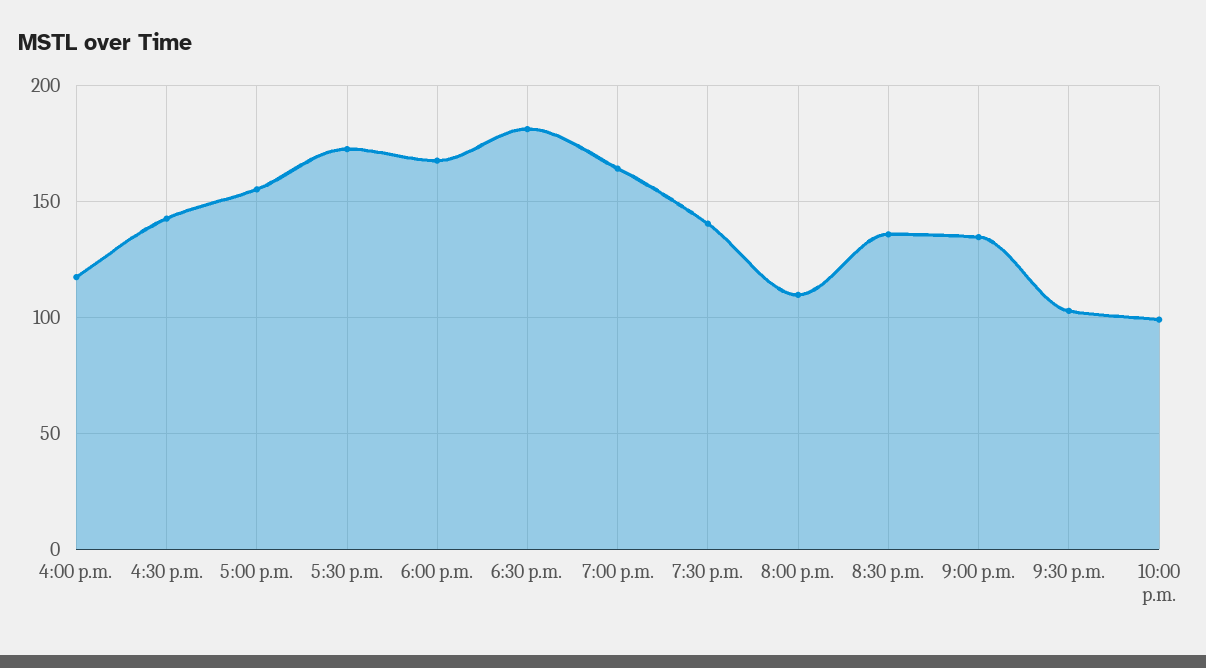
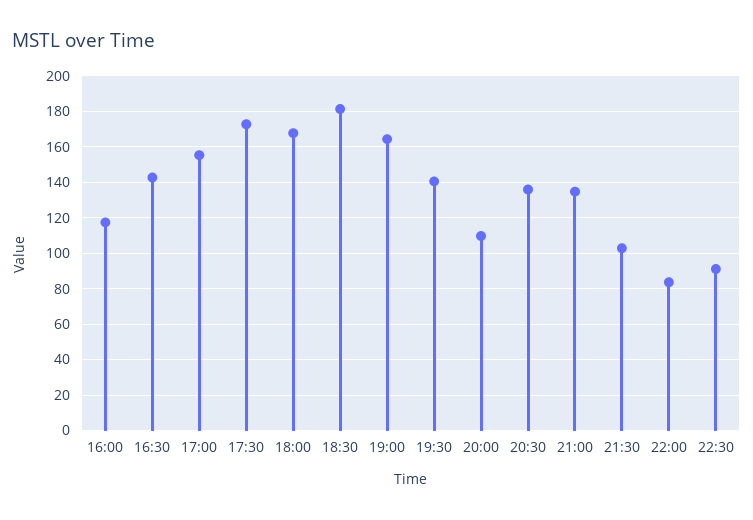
10:00 p.m.: 100 -> 85
22:30: none -> 90

